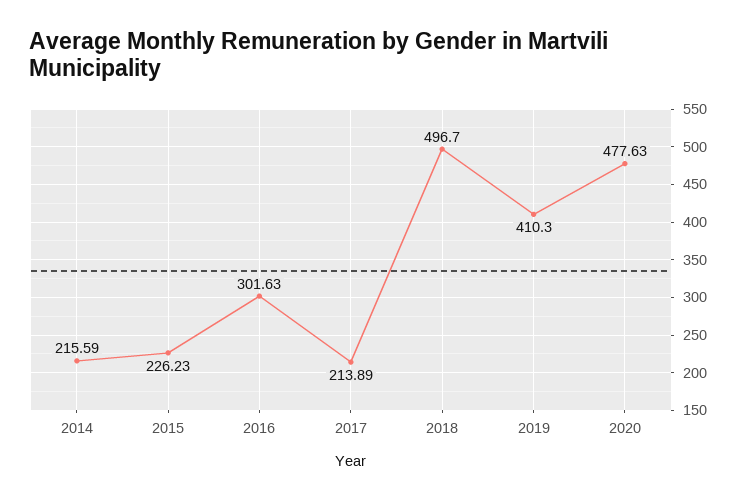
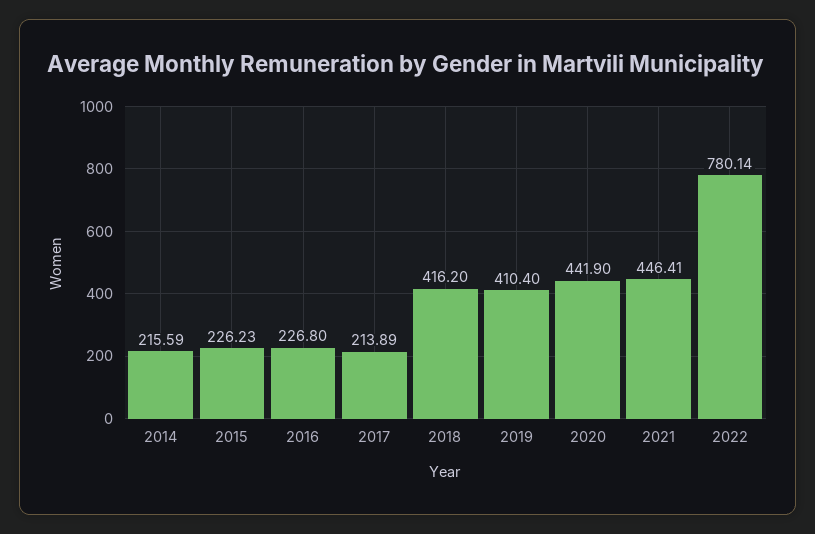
2016: 301.63 -> 226.8
2018: 496.7 -> 416.2
2019: 410.3 -> 410.4
2020: 477.63 -> 441.9
2021: none -> 446.41
2022: none -> 780.14

